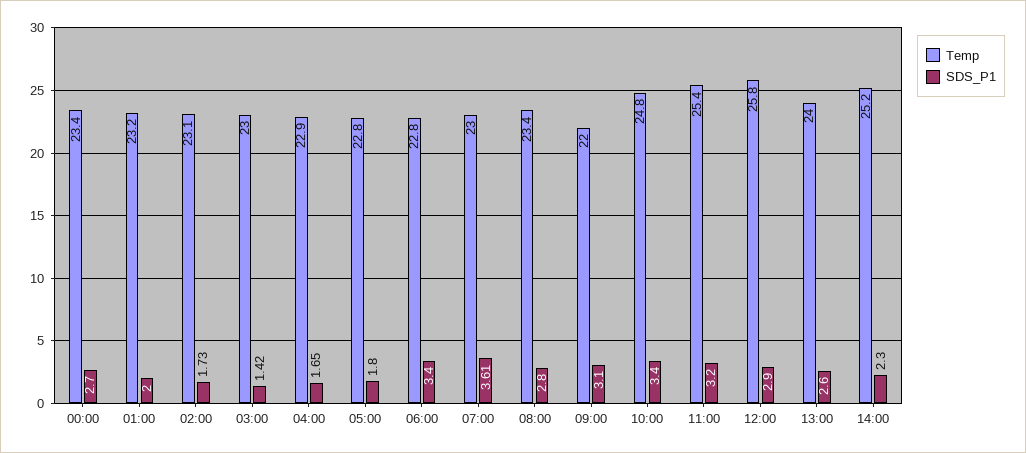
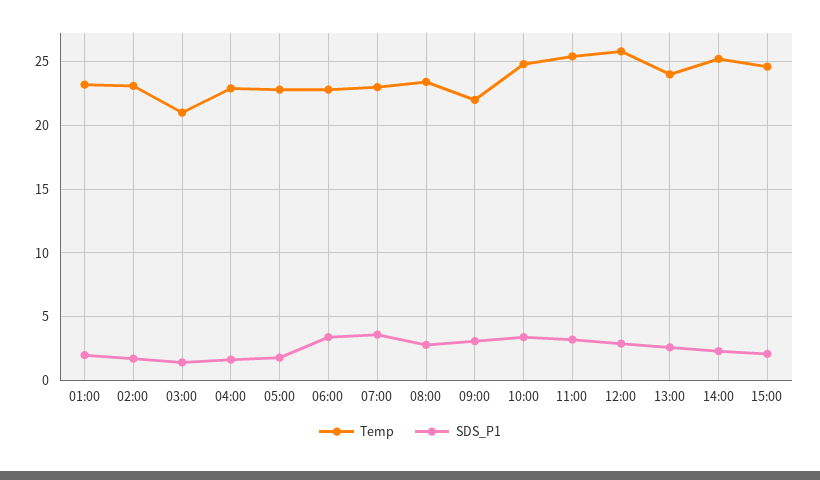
Temp, 00:00: 23.4 -> none
SDS_P1, 00:00: 2.7 -> none
Temp, 03:00: 23 -> 21
Temp, 15:00: none -> 24.5
SDS_P1, 15:00: none -> 2

